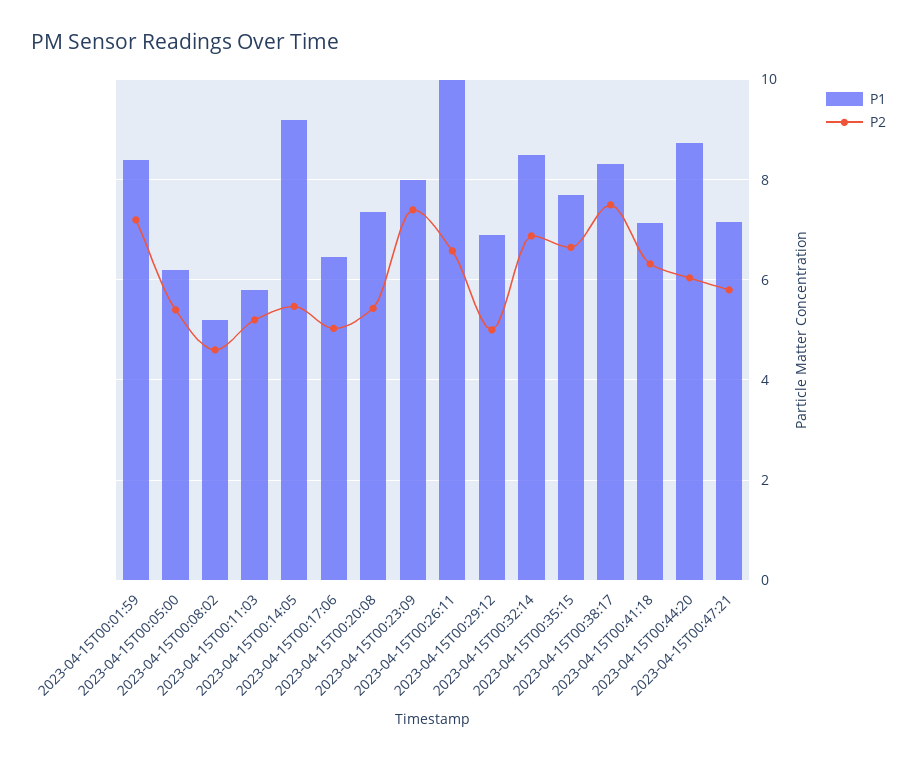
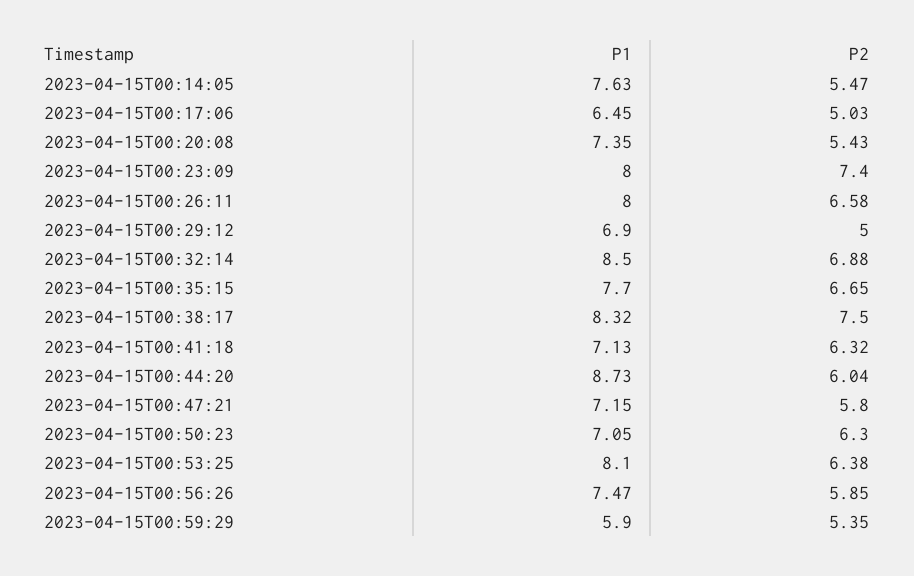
P1, 2023-04-15T00:01:59: 8.4 -> none
P2, 2023-04-15T00:01:59: 7.2 -> none
P1, 2023-04-15T00:05:00: 6.2 -> none
P2, 2023-04-15T00:05:00: 5.4 -> none
P1, 2023-04-15T00:08:02: 5.2 -> none
P2, 2023-04-15T00:08:02: 4.6 -> none
P1, 2023-04-15T00:11:03: 5.8 -> none
P2, 2023-04-15T00:11:03: 5.2 -> none
P1, 2023-04-15T00:14:05: 9.2 -> 7.63
P1, 2023-04-15T00:26:11: 10 -> 8
P1, 2023-04-15T00:50:23: none -> 7.05
P2, 2023-04-15T00:50:23: none -> 6.3
P1, 2023-04-15T00:53:25: none -> 8.1
P2, 2023-04-15T00:53:25: none -> 6.38
P1, 2023-04-15T00:56:26: none -> 7.47
P2, 2023-04-15T00:56:26: none -> 5.85
P1, 2023-04-15T00:59:29: none -> 5.9
P2, 2023-04-15T00:59:29: none -> 5.35

